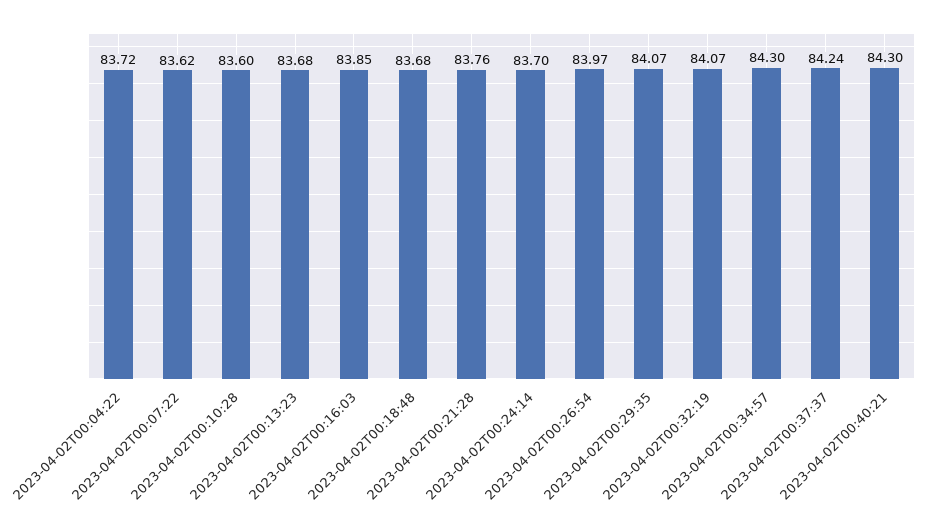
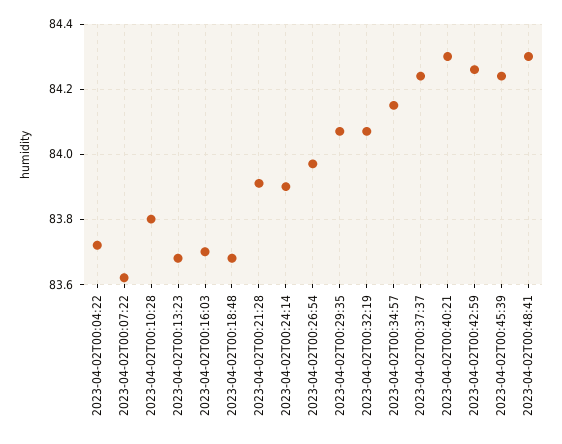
2023-04-02T00:10:28: 83.6 -> 83.8
2023-04-02T00:16:03: 83.85 -> 83.7
2023-04-02T00:21:28: 83.76 -> 83.9
2023-04-02T00:24:14: 83.7 -> 83.9
2023-04-02T00:34:57: 84.3 -> 84.15
2023-04-02T00:42:59: none -> 84.25
2023-04-02T00:45:39: none -> 84.25
2023-04-02T00:48:41: none -> 84.3

